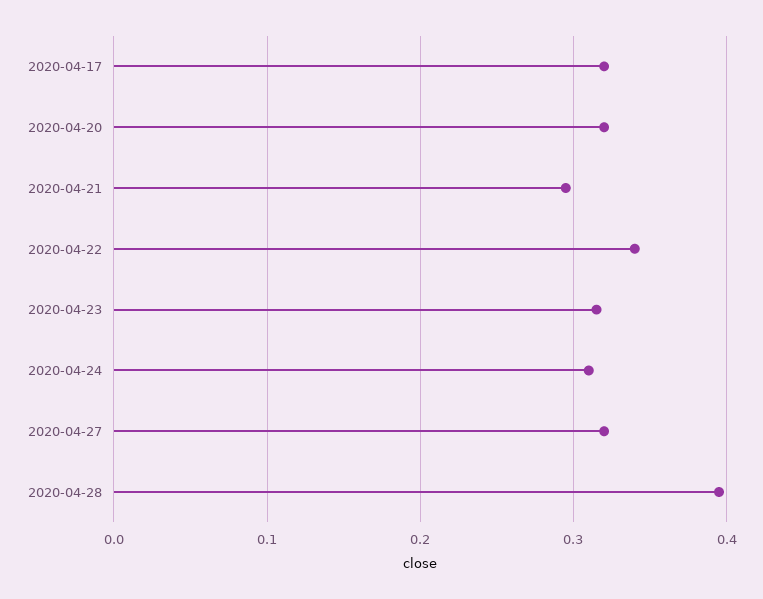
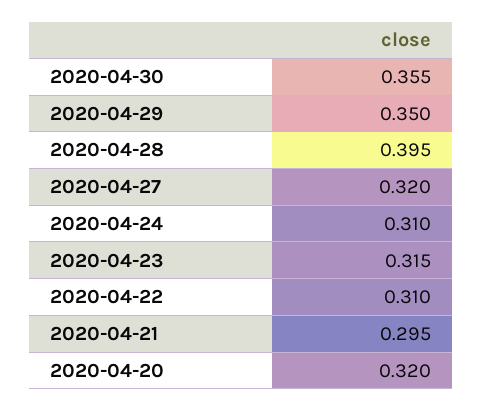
2020-04-17: 0.32 -> none
2020-04-22: 0.34 -> 0.31
2020-04-30: none -> 0.355
2020-04-29: none -> 0.35

